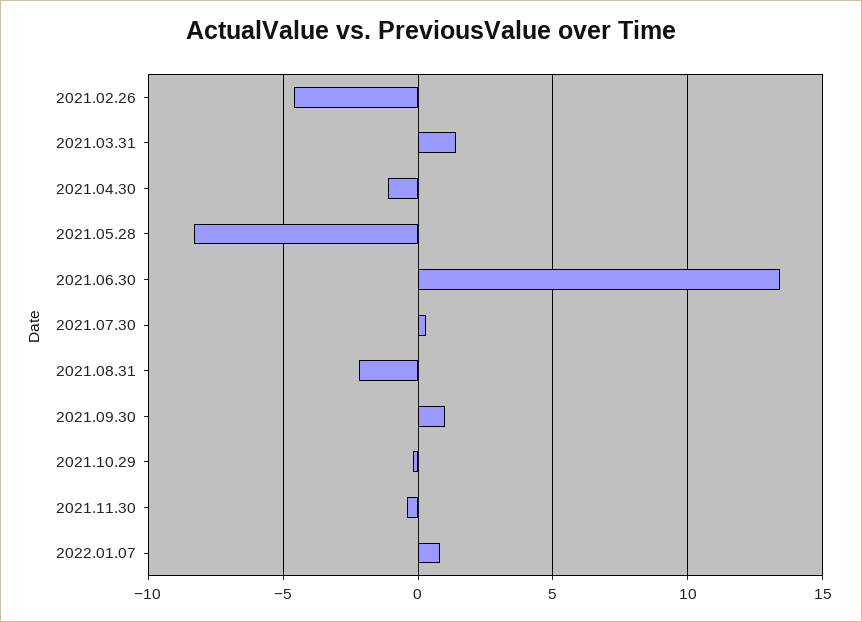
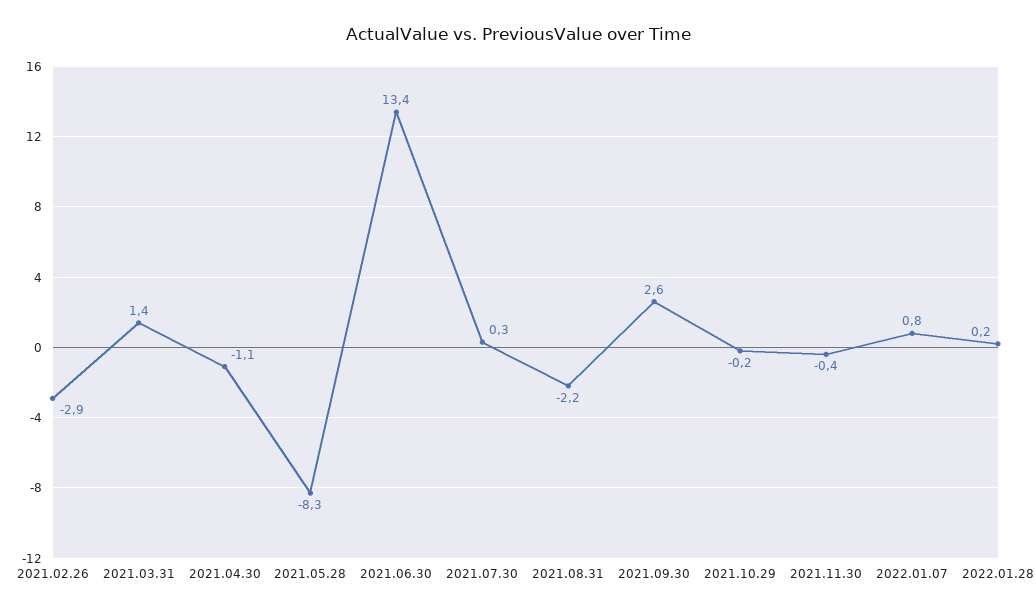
2021.02.26: -4.5 -> -2.9
2021.09.30: 1 -> 2.6
2022.01.28: none -> 0.2

